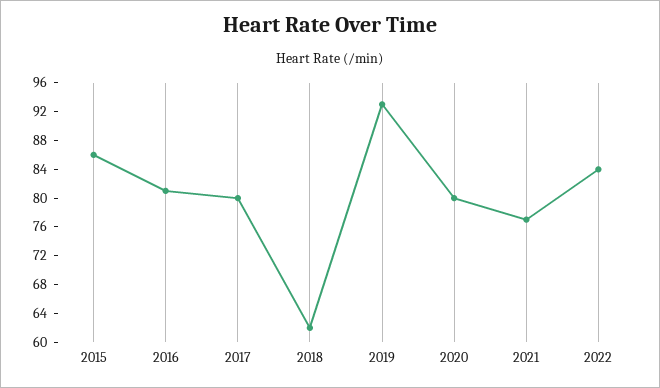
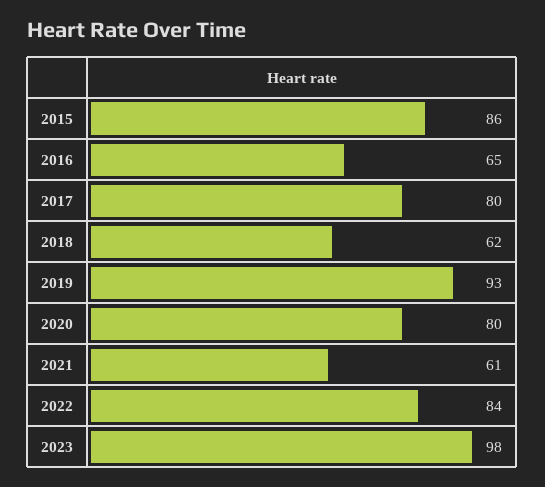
2016: 80 -> 65
2021: 76 -> 61
2023: none -> 98

